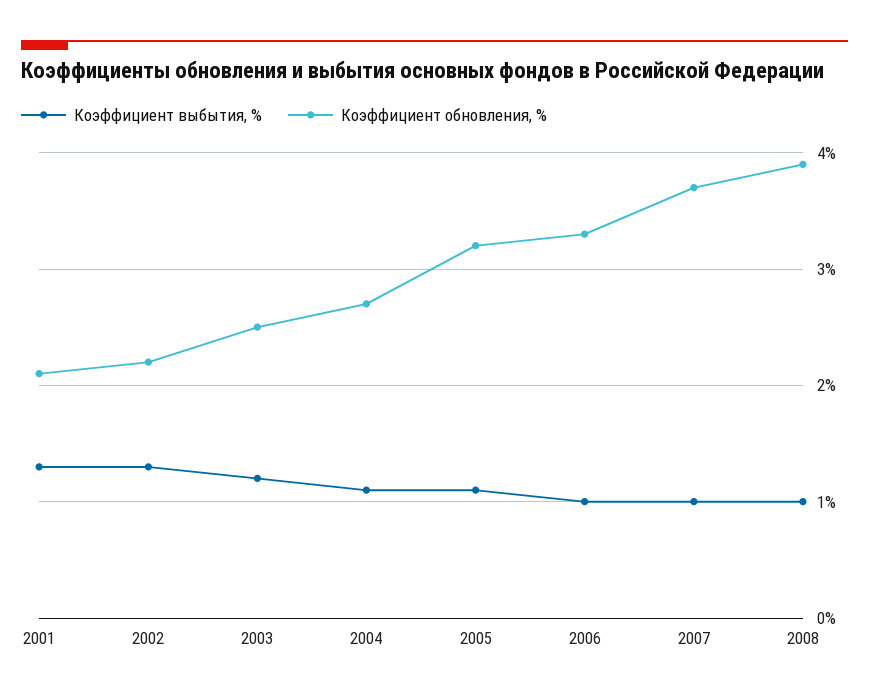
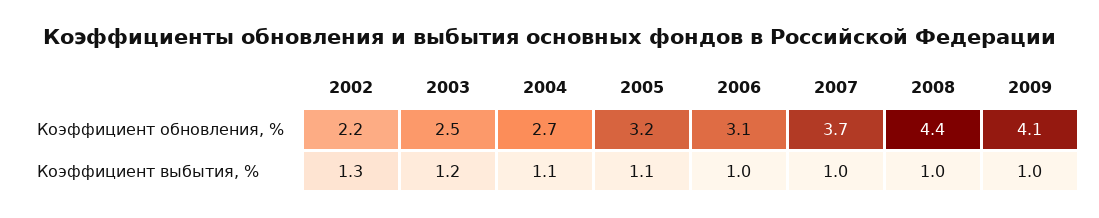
Коэффициент выбытия, %, 2001: 1.3 -> none
Коэффициент обновления, %, 2001: 2.1 -> none
Коэффициент обновления, %, 2006: 3.3 -> 3.1
Коэффициент обновления, %, 2008: 3.9 -> 4.4
Коэффициент обновления, %, 2009: none -> 4.1
Коэффициент выбытия, %, 2009: none -> 1

